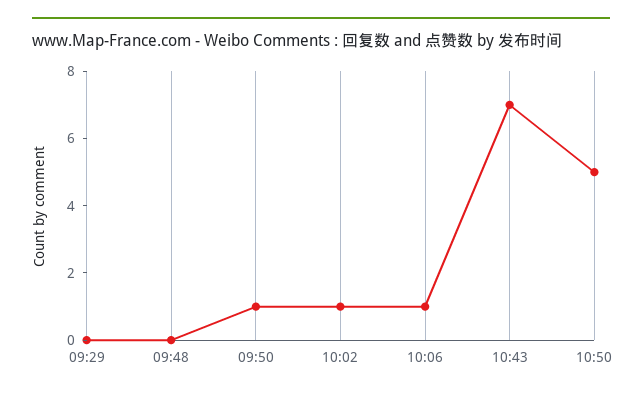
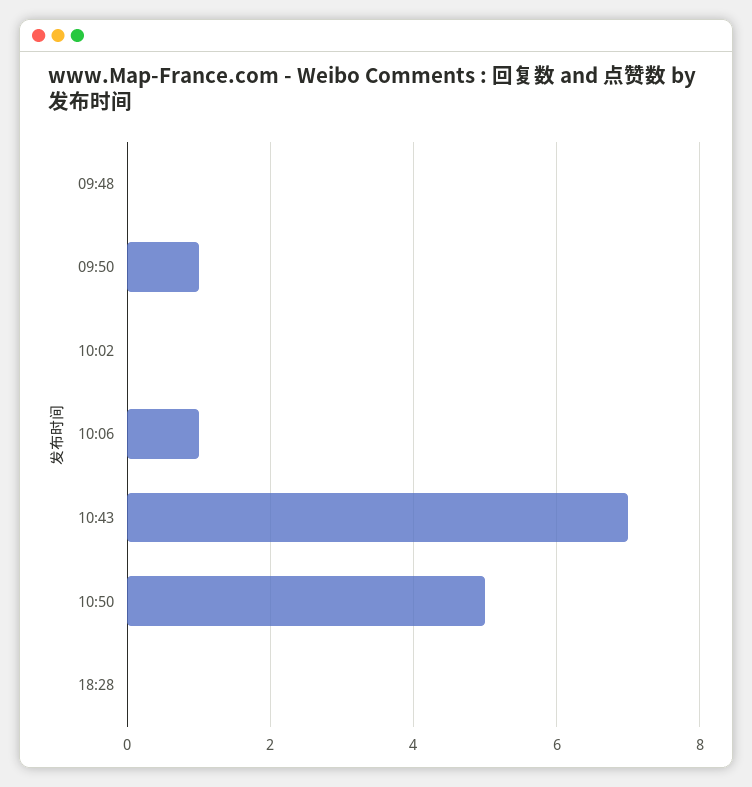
09:29: 0 -> none
10:02: 1 -> 0
18:28: none -> 0

